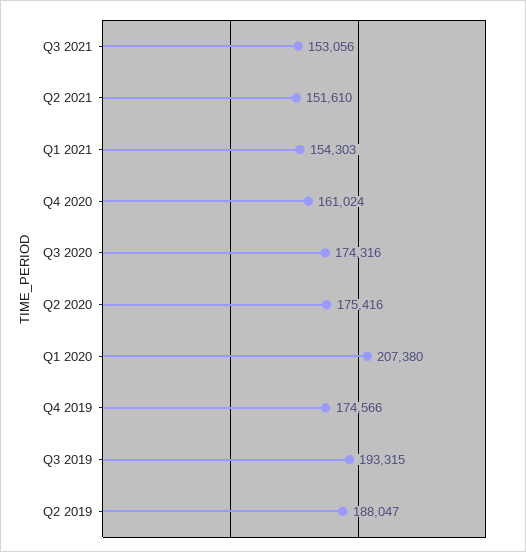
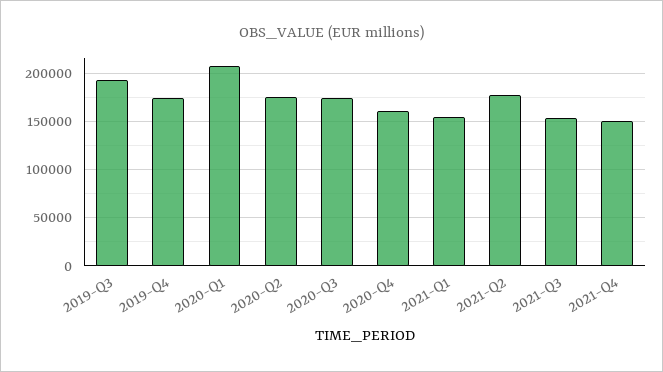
Q2 2021: 151610 -> 180000
Q2 2019: 188047 -> none
2021-Q4: none -> 150000

